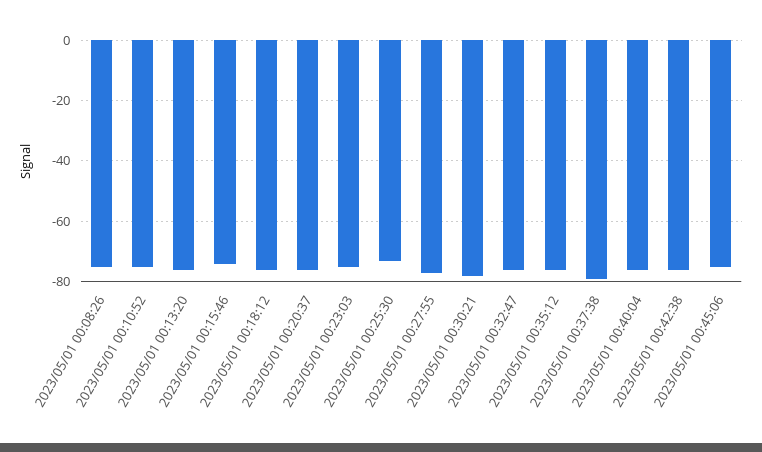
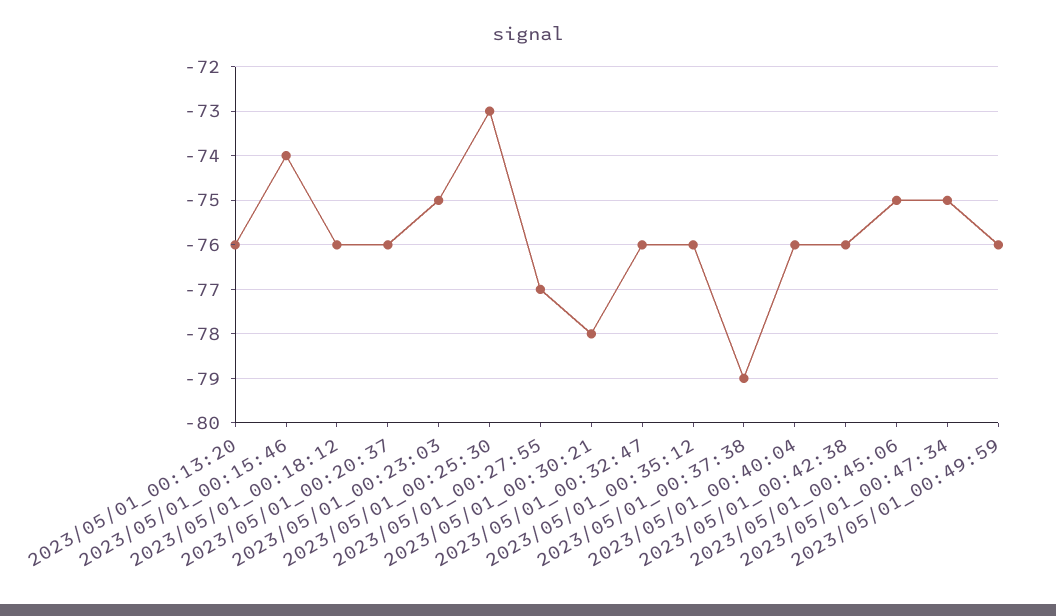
2023/05/01 00:08:26: -75 -> none
2023/05/01 00:10:52: -75 -> none
2023/05/01_00:47:34: none -> -75
2023/05/01_00:49:59: none -> -76

